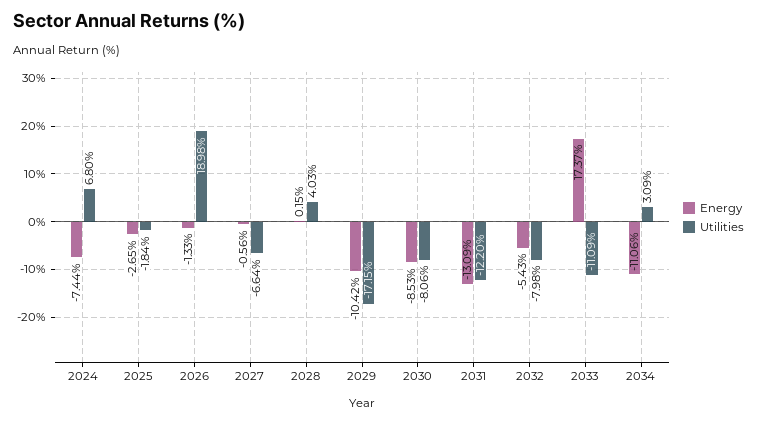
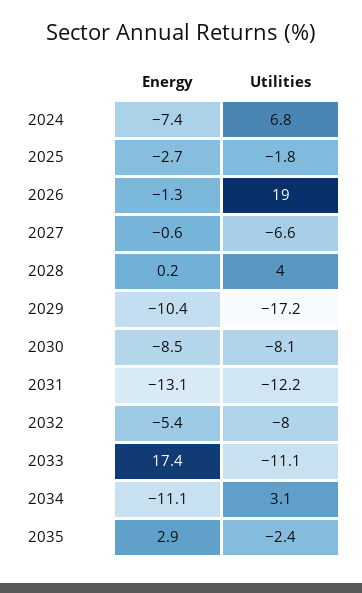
Energy, 2035: none -> 2.9
Utilities, 2035: none -> -2.4

